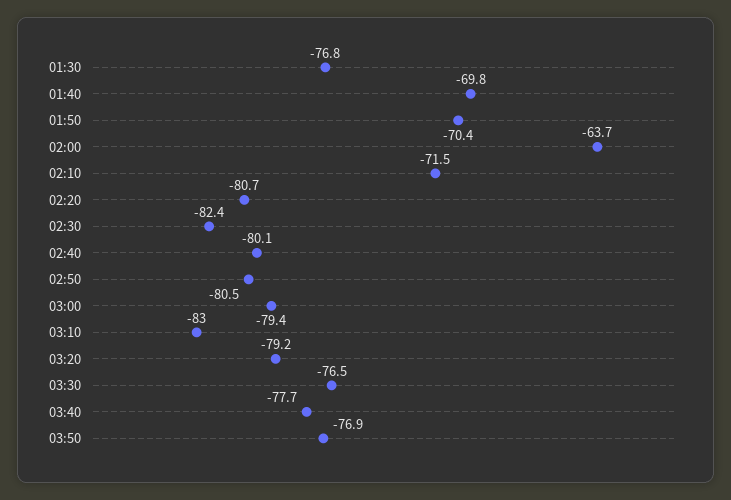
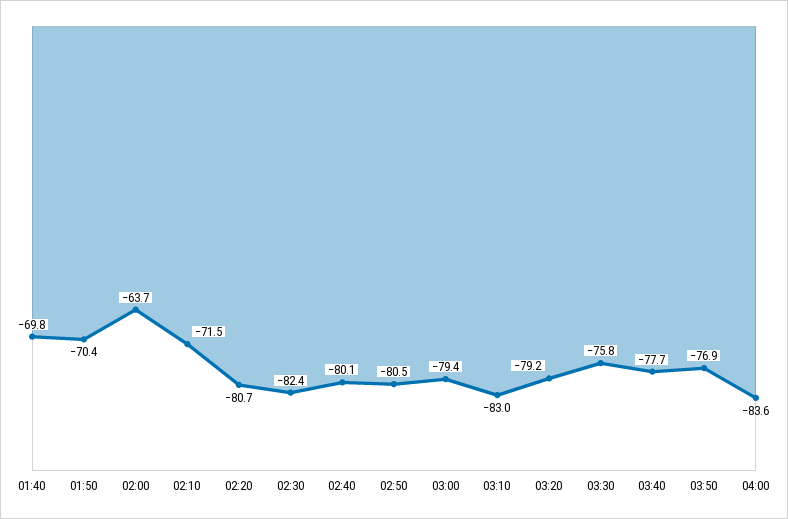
01:30: -76.8 -> none
03:30: -76.5 -> -75.8
04:00: none -> -83.6

